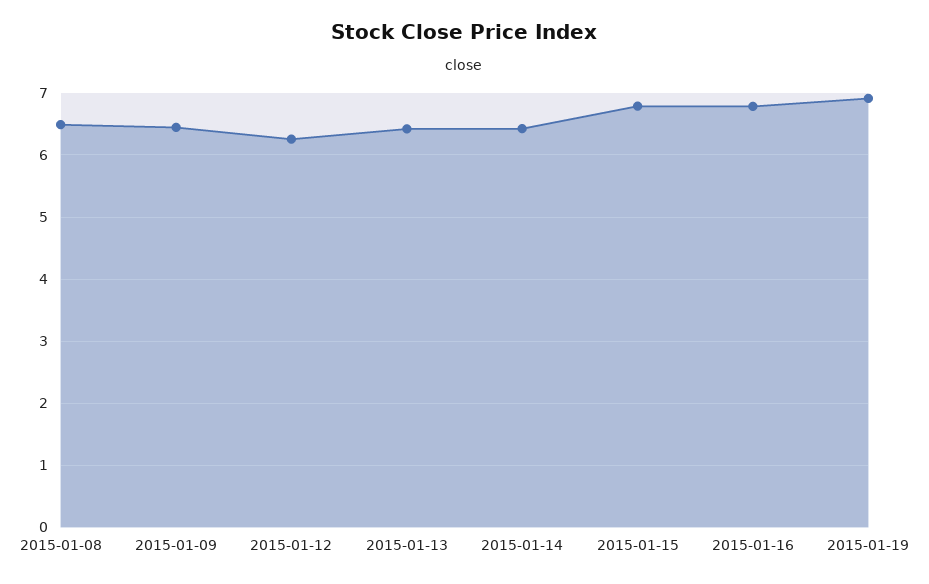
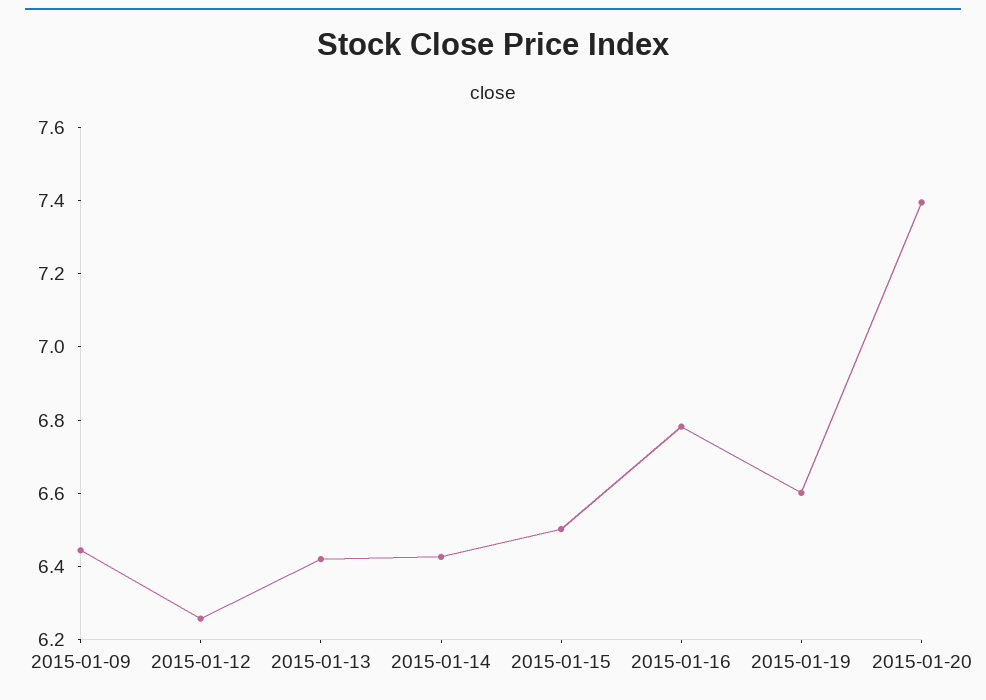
2015-01-08: 6.5 -> none
2015-01-15: 6.8 -> 6.5
2015-01-19: 6.9 -> 6.6
2015-01-20: none -> 7.4

